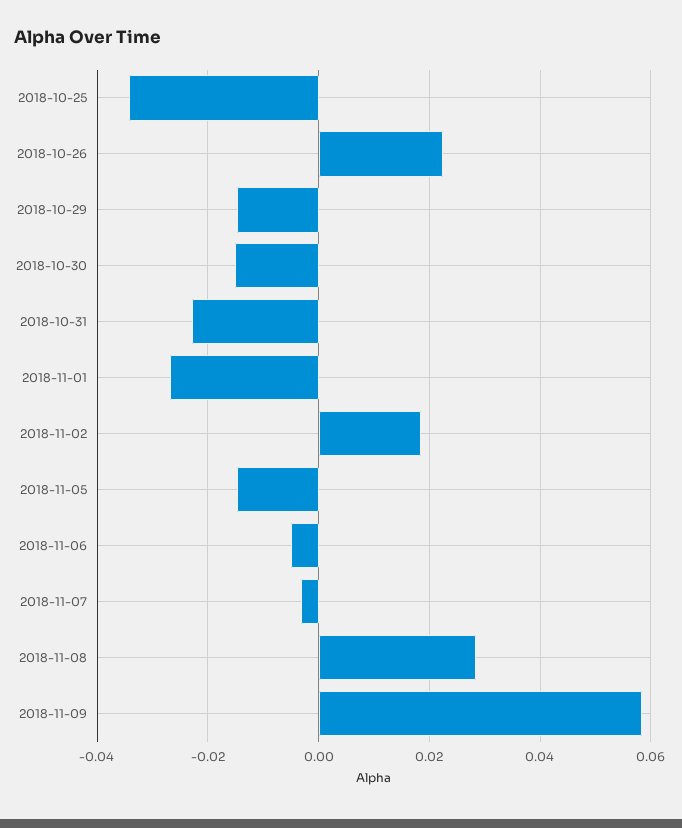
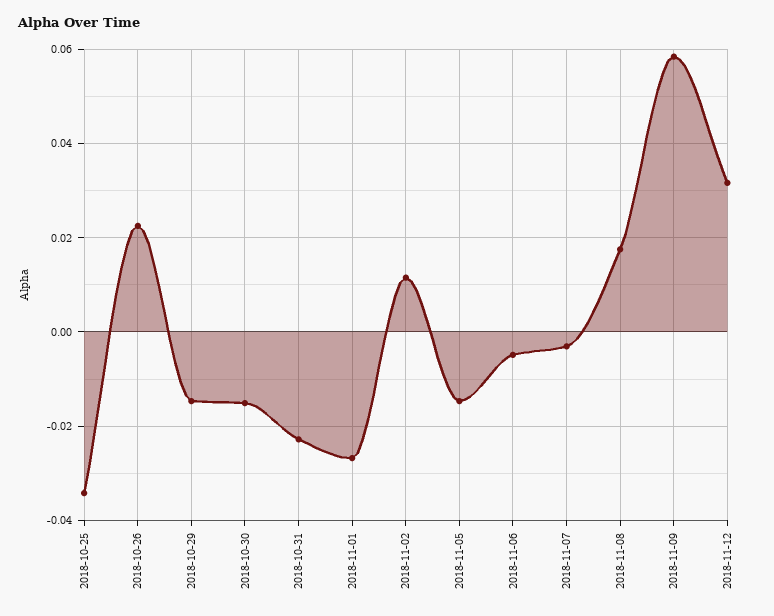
2018-11-02: 0.018 -> 0.012
2018-11-08: 0.028 -> 0.018
2018-11-12: none -> 0.032

